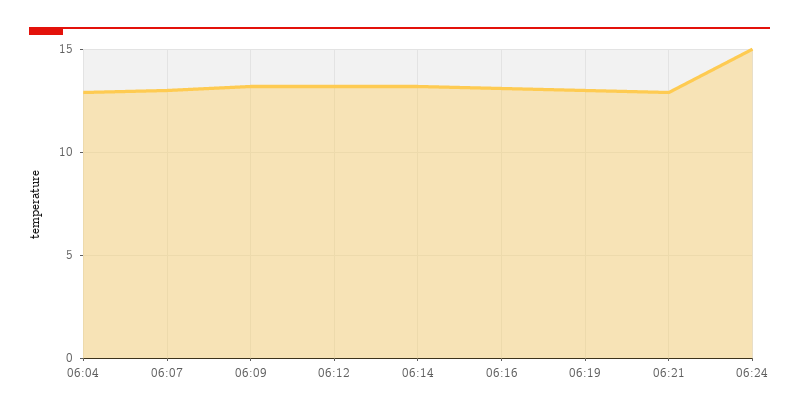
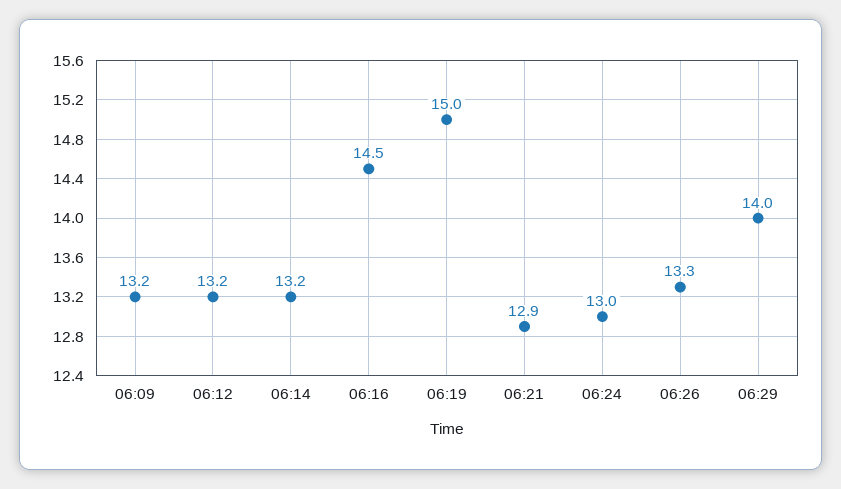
06:04: 13 -> none
06:07: 13 -> none
06:16: 13 -> 14.5
06:19: 13 -> 15
06:24: 15 -> 13
06:26: none -> 13.3
06:29: none -> 14

